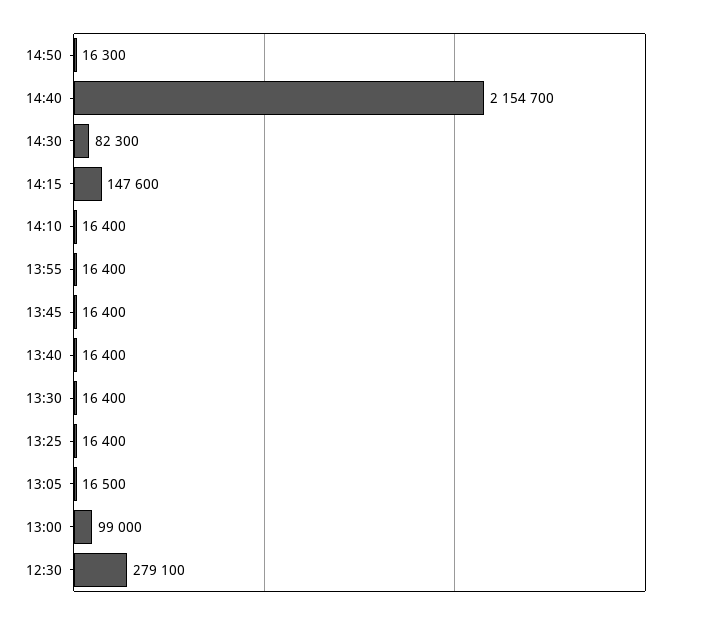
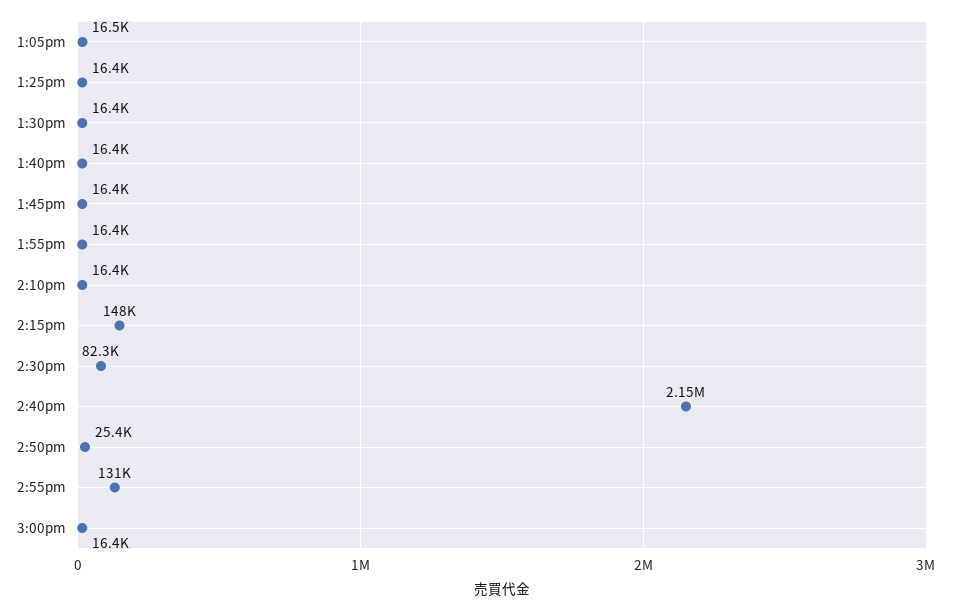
14:50: 16300 -> 25400
13:00: 99000 -> none
12:30: 279100 -> none
2:55pm: none -> 131000
3:00pm: none -> 16400

